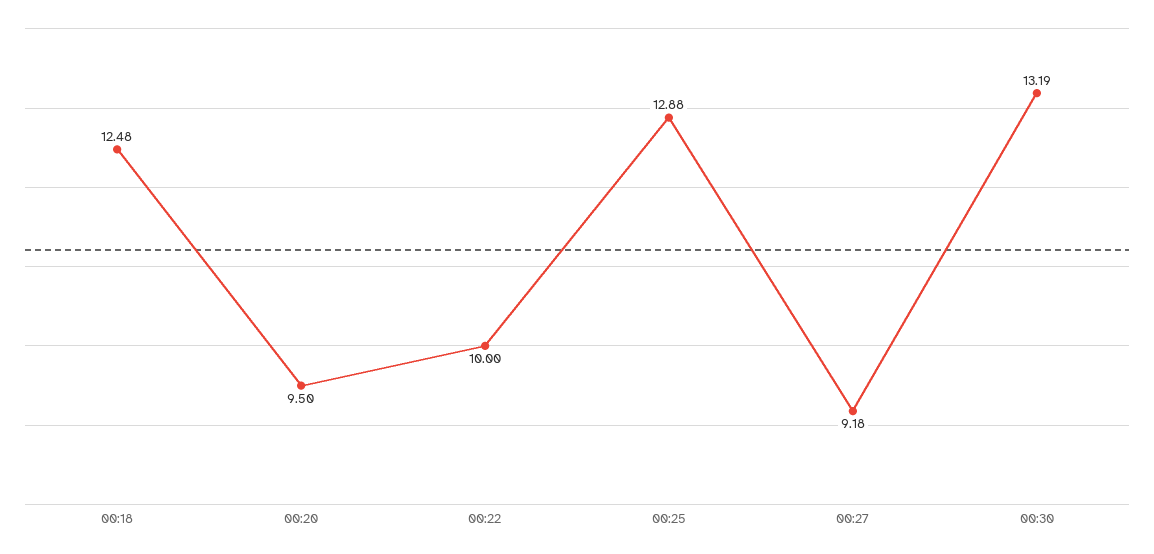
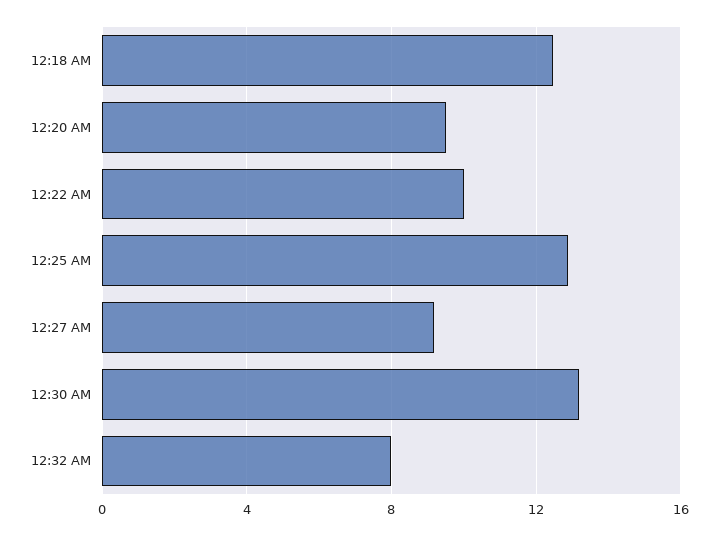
12:32 AM: none -> 8

